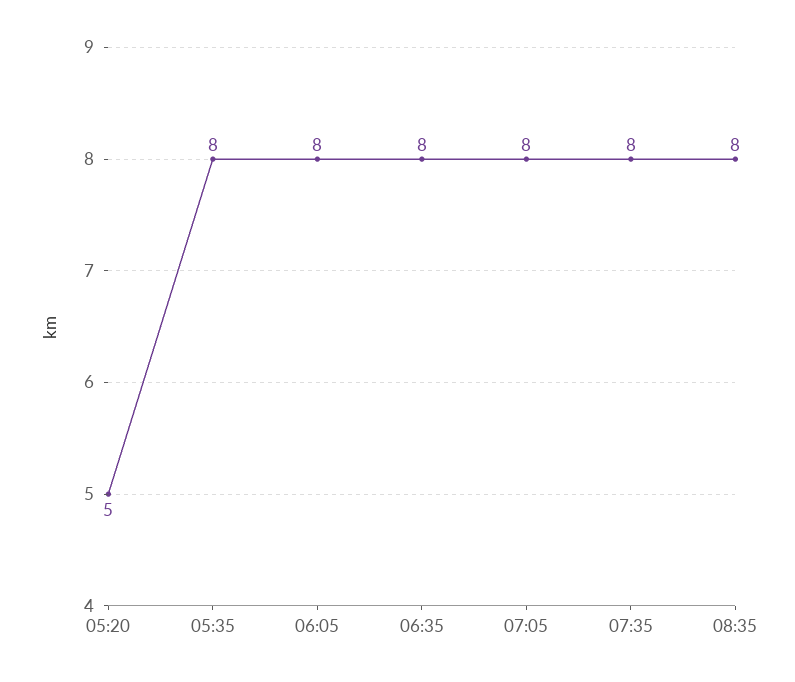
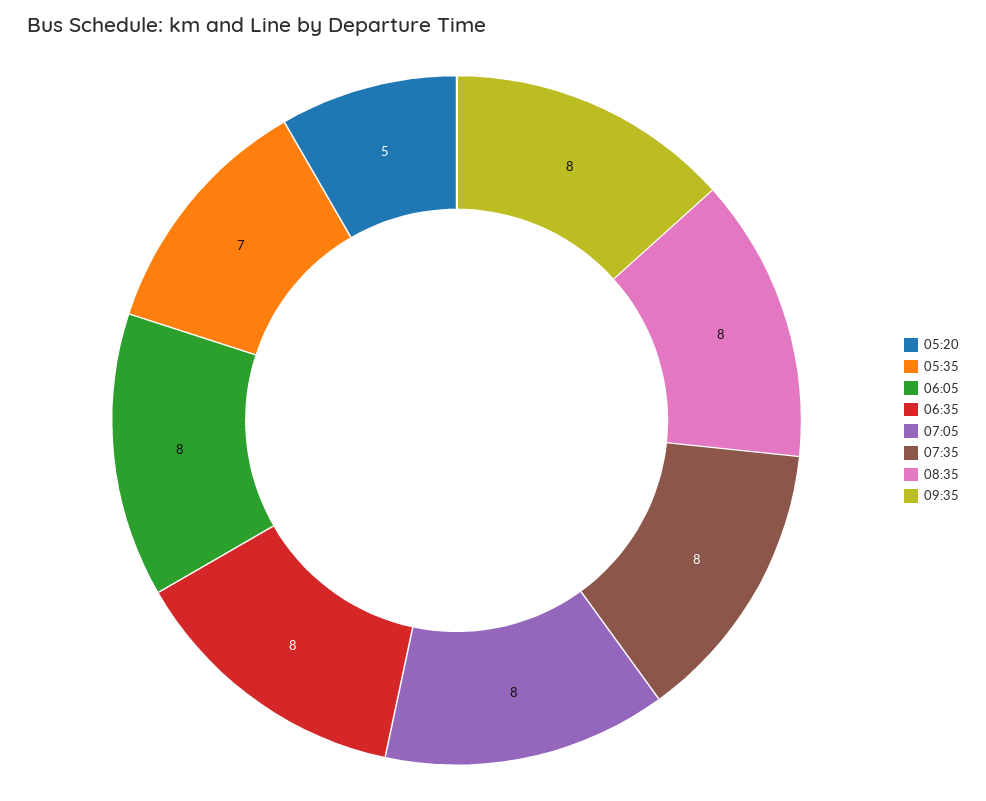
05:35: 8 -> 7
09:35: none -> 8

